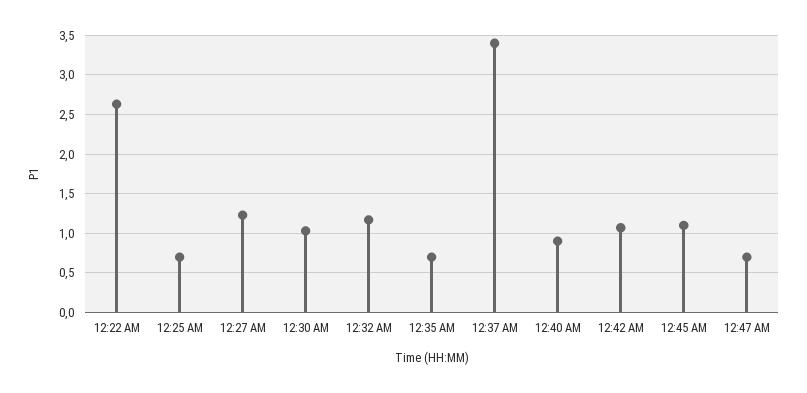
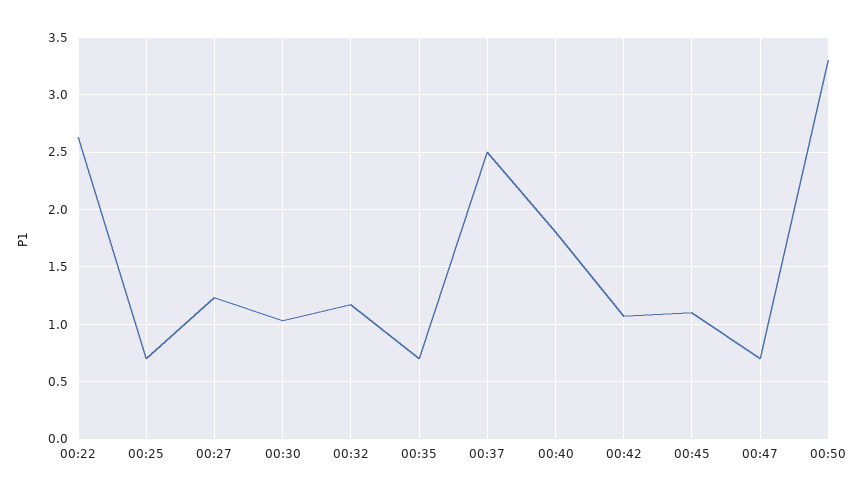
12:37 AM: 3.4 -> 2.5
12:40 AM: 0.9 -> 1.8
00:50: none -> 3.3

